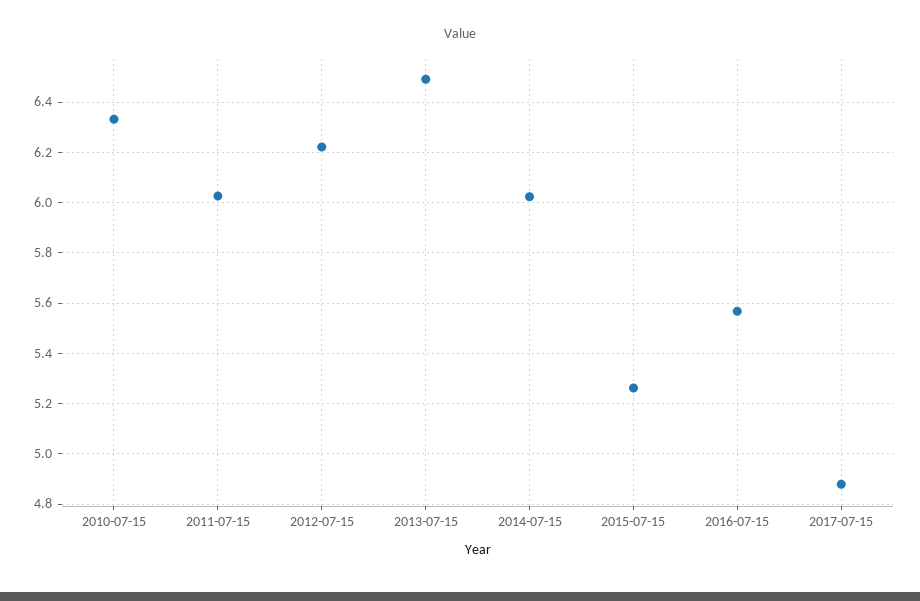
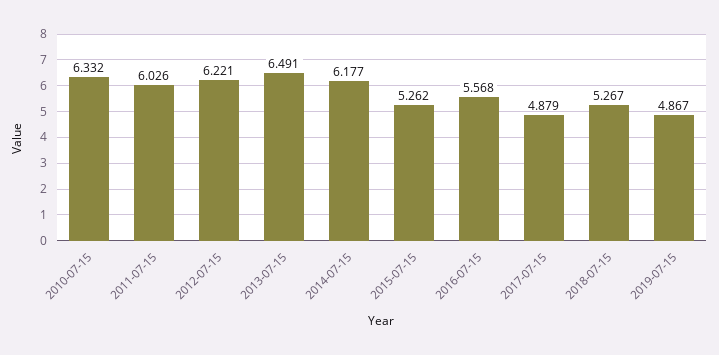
2014-07-15: 6.025 -> 6.177
2018-07-15: none -> 5.267
2019-07-15: none -> 4.867

